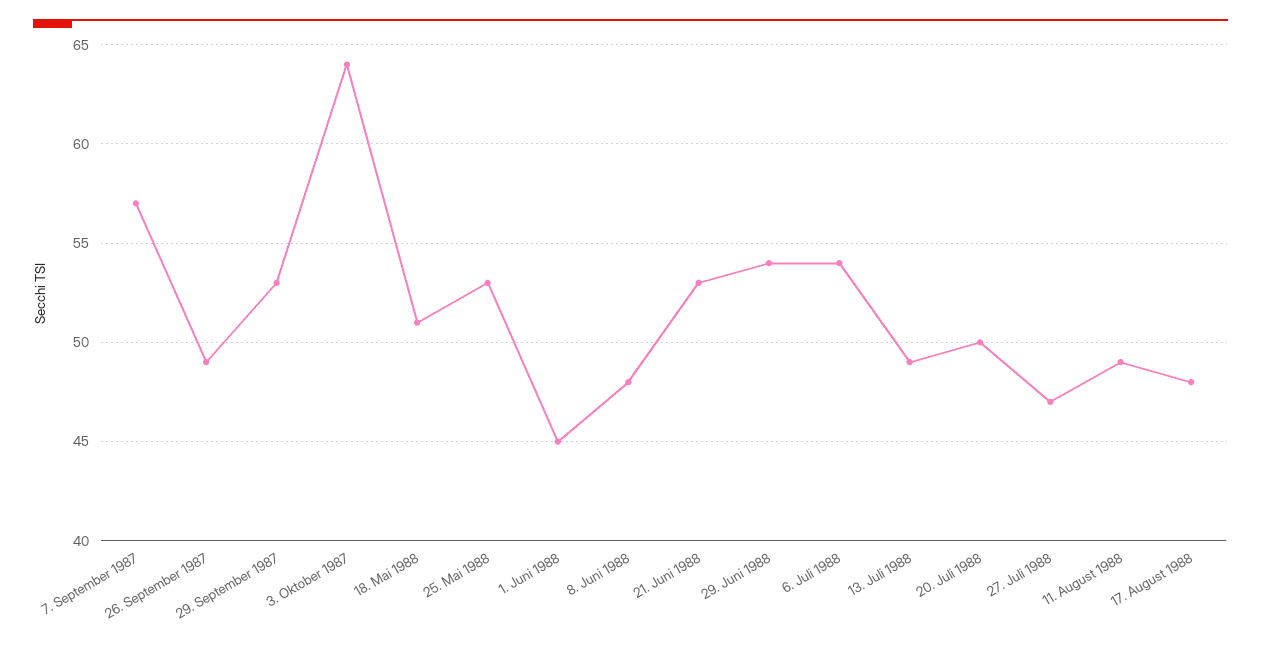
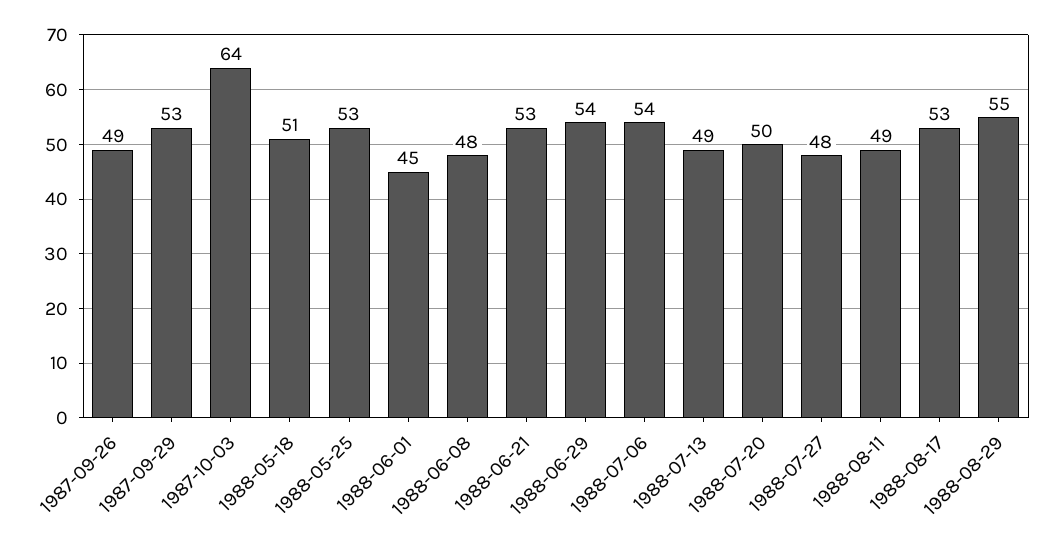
7. September 1987: 57 -> none
27. Juli 1988: 47 -> 48
17. August 1988: 48 -> 53
1988-08-29: none -> 55

